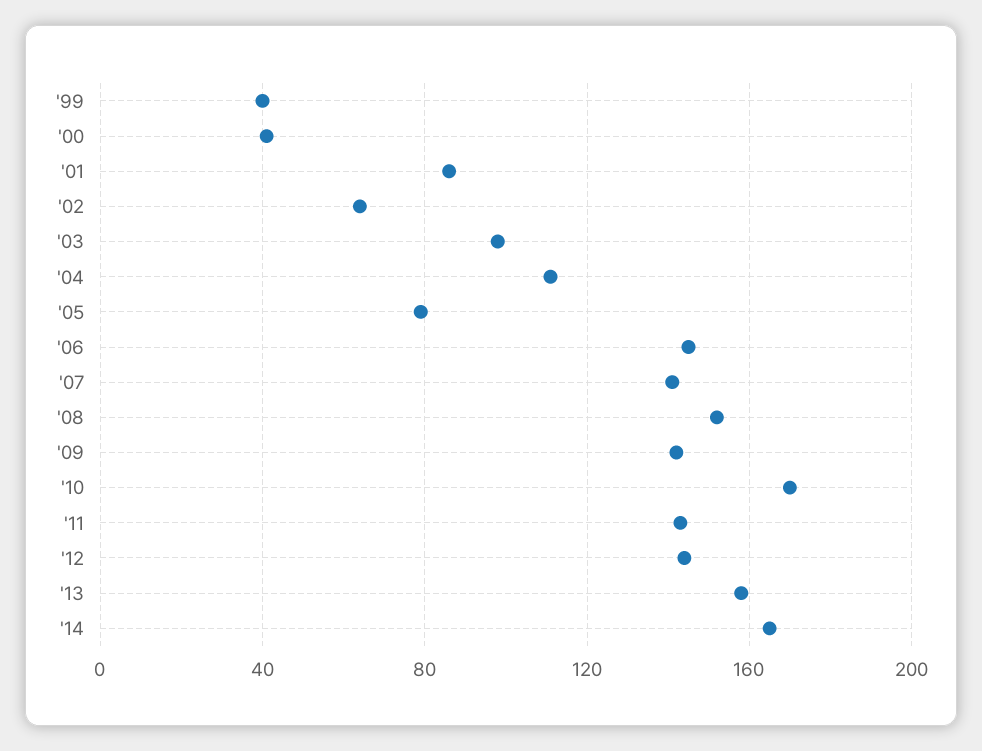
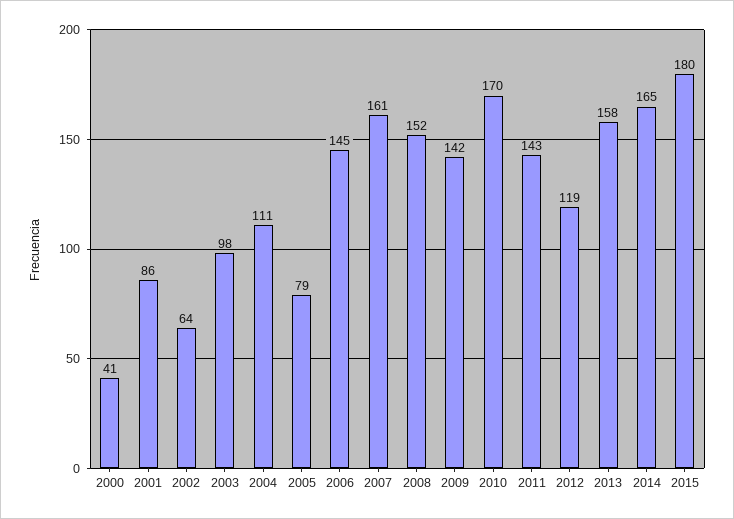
'99: 40 -> none
'07: 140 -> 161
'12: 145 -> 119
2015: none -> 180

